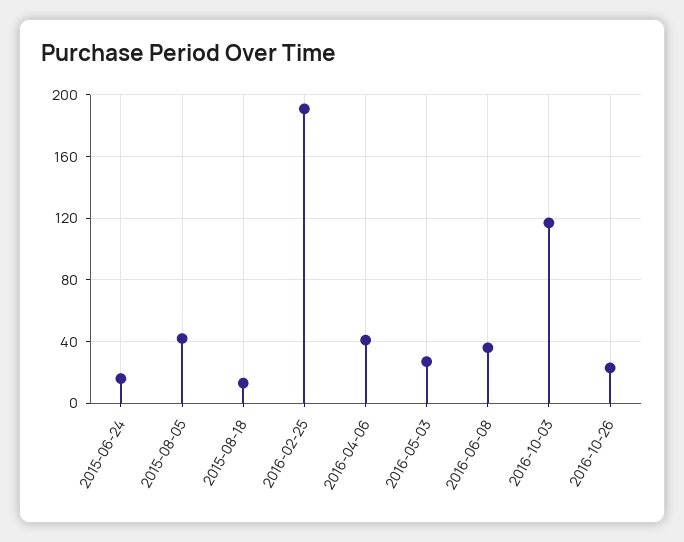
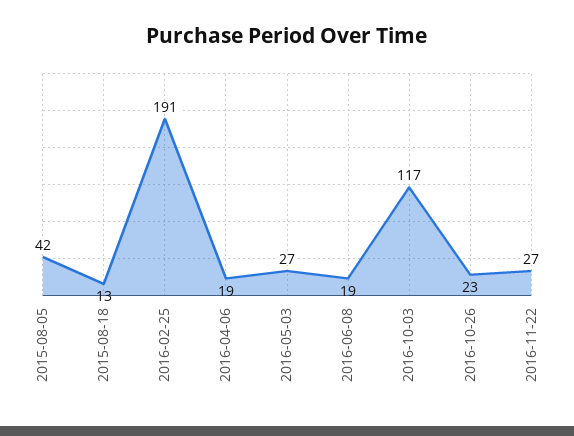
2015-06-24: 15 -> none
2016-04-06: 40 -> 19
2016-06-08: 35 -> 19
2016-11-22: none -> 27

